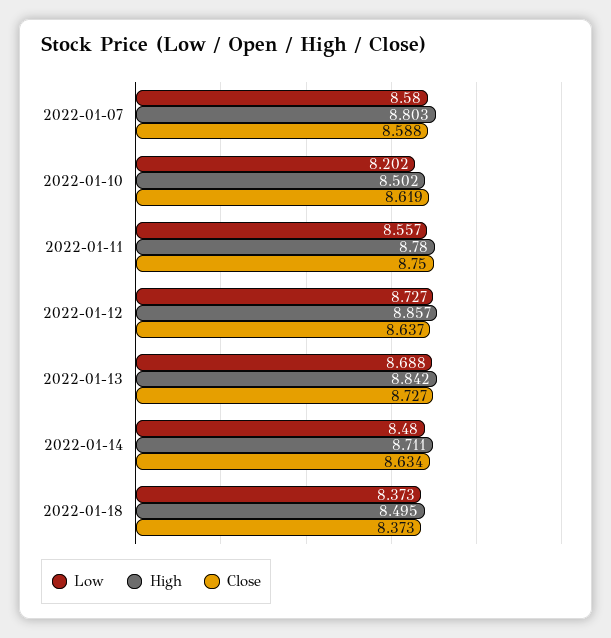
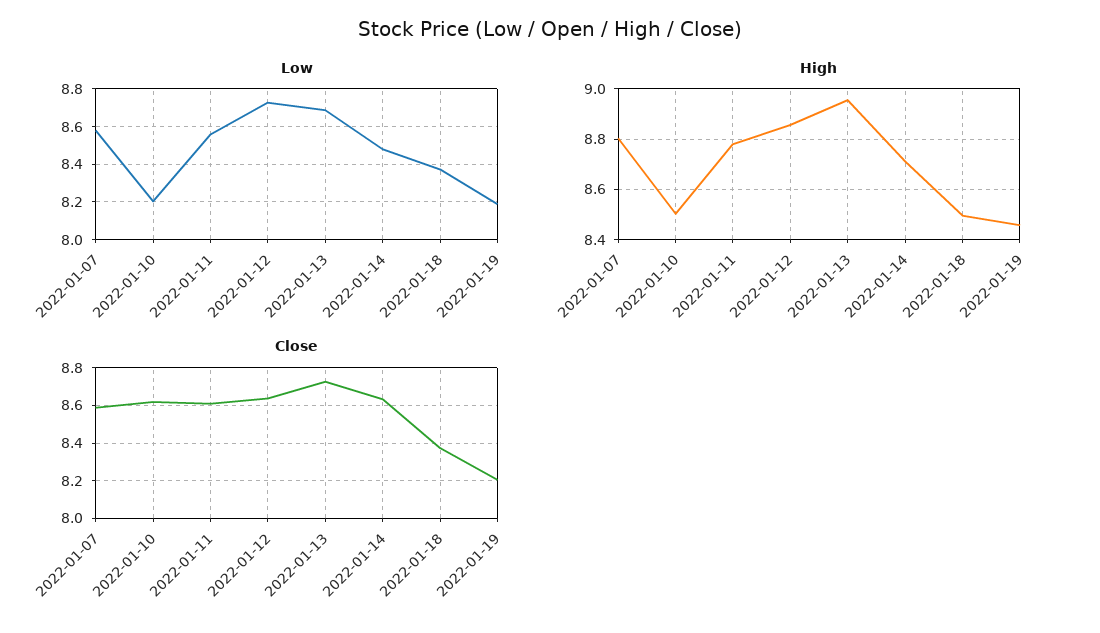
Close, 2022-01-11: 8.75 -> 8.6
High, 2022-01-13: 8.842 -> 8.95
Low, 2022-01-19: none -> 8.2
High, 2022-01-19: none -> 8.45
Close, 2022-01-19: none -> 8.2

